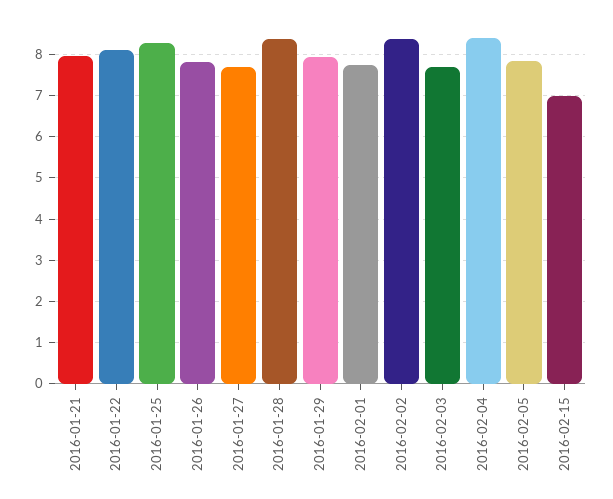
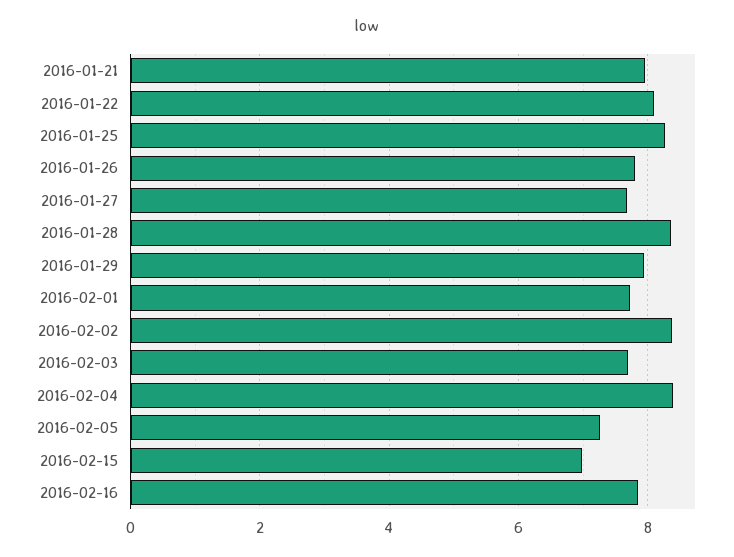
2016-02-05: 7.8 -> 7.2
2016-02-16: none -> 7.8

